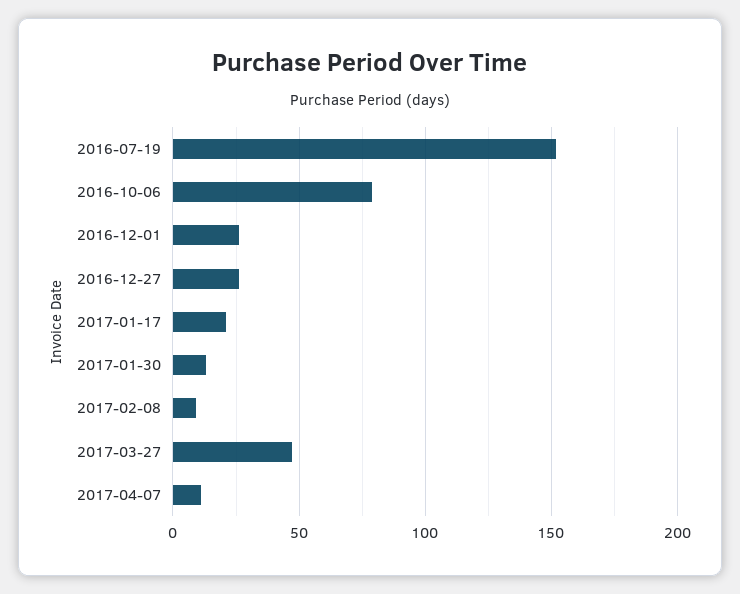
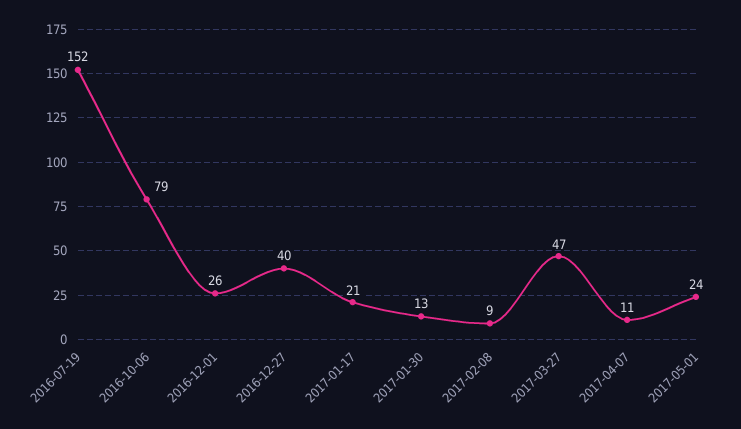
2016-12-27: 25 -> 40
2017-05-01: none -> 24

